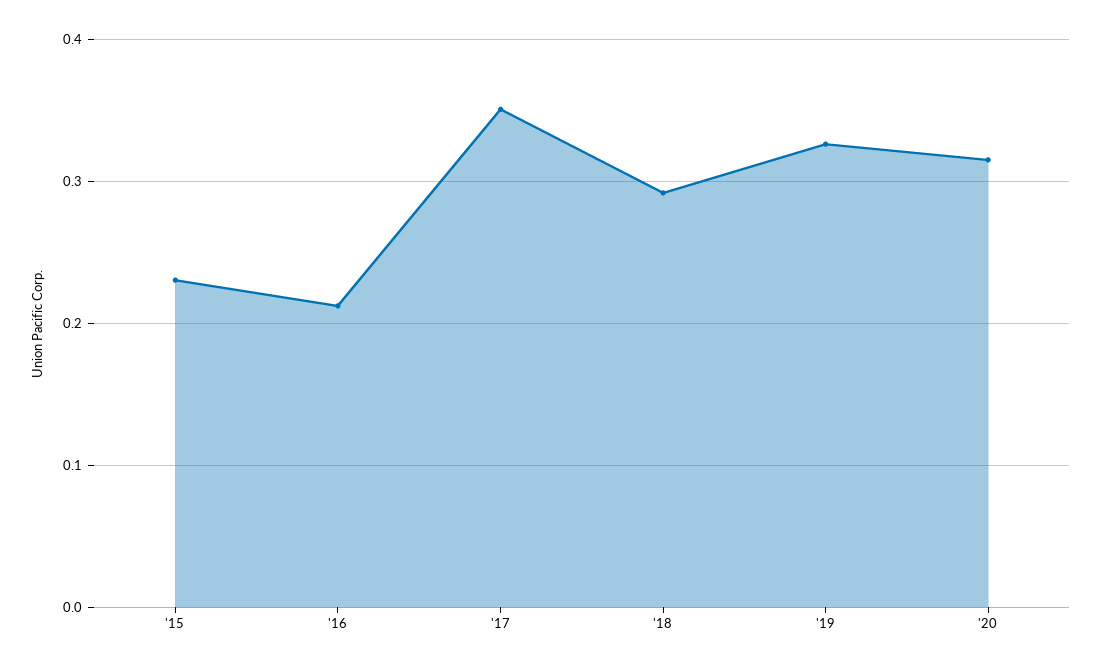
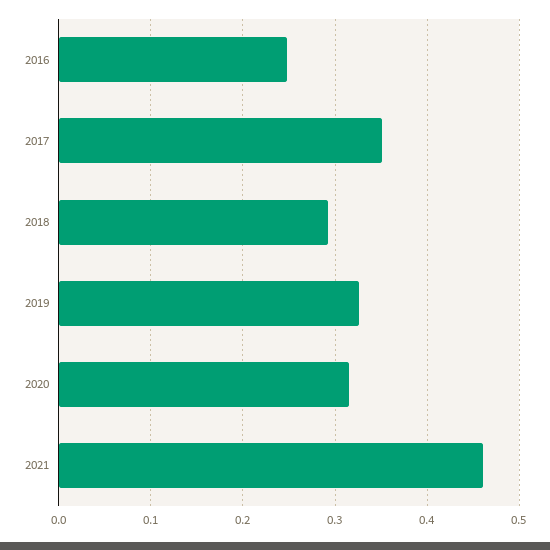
'15: 0.23 -> none
'16: 0.21 -> 0.25
2021: none -> 0.46

